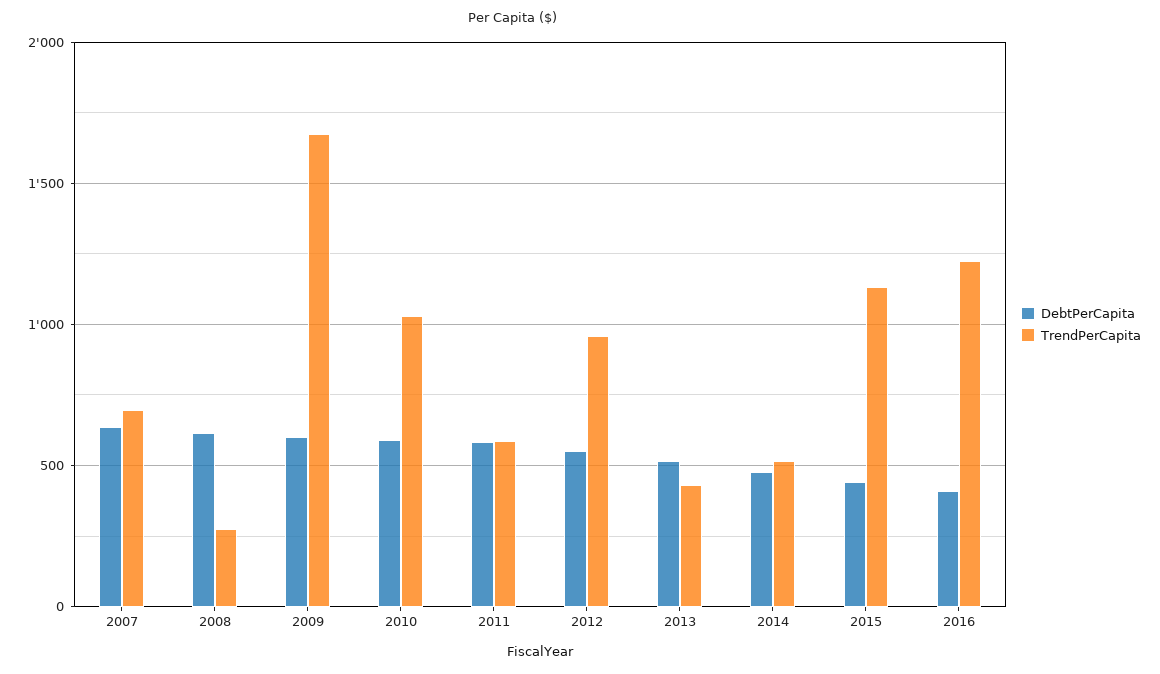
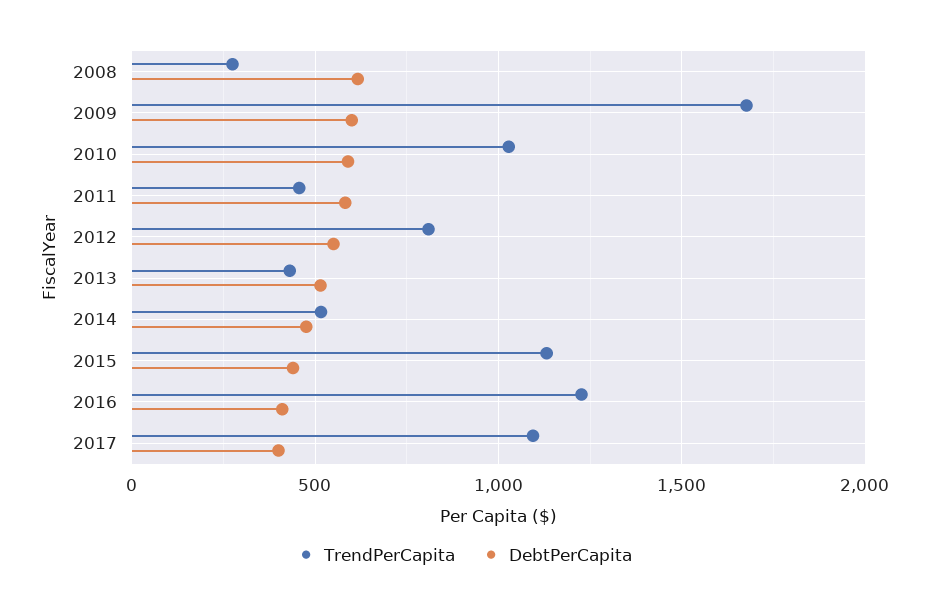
DebtPerCapita, 2007: 650 -> none
TrendPerCapita, 2007: 700 -> none
TrendPerCapita, 2011: 600 -> 450
TrendPerCapita, 2012: 950 -> 800
TrendPerCapita, 2017: none -> 1100
DebtPerCapita, 2017: none -> 400

